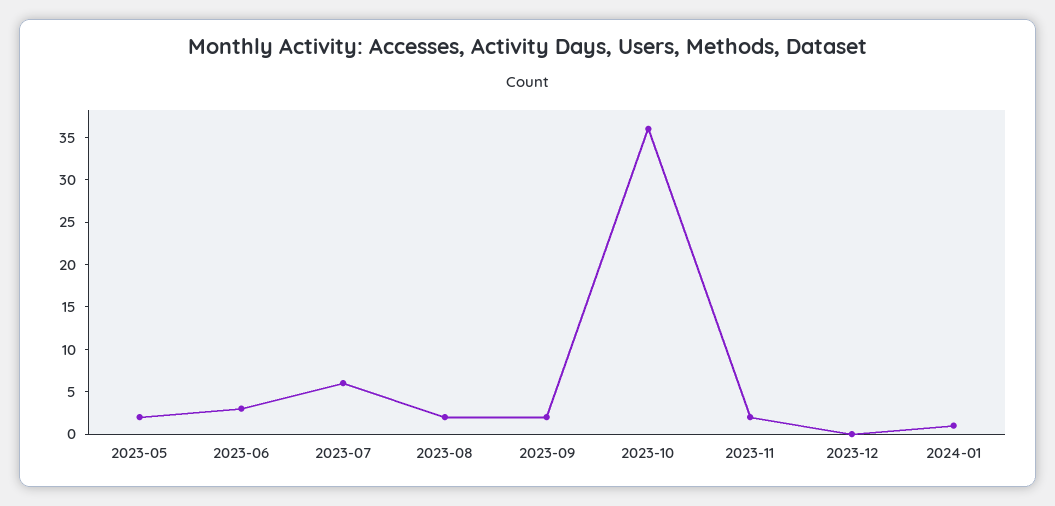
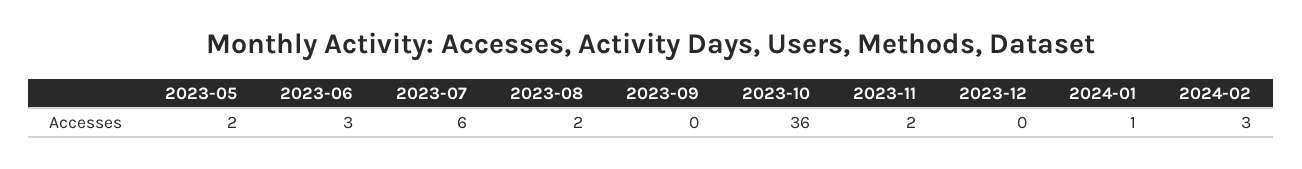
2023-09: 2 -> 0
2024-02: none -> 3

